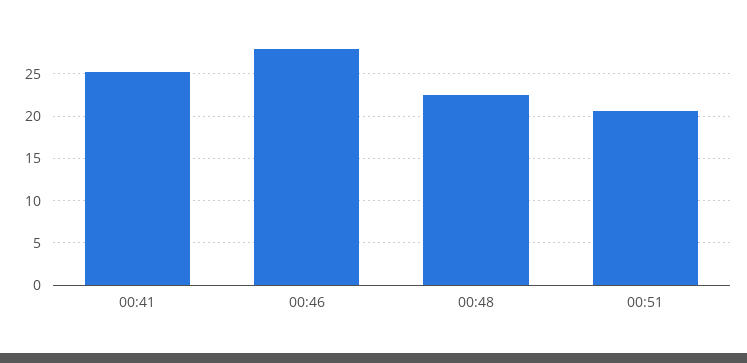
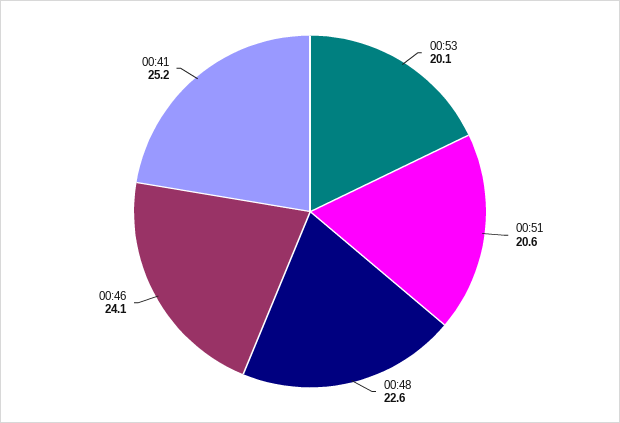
00:46: 28 -> 24.1
00:53: none -> 20.1

